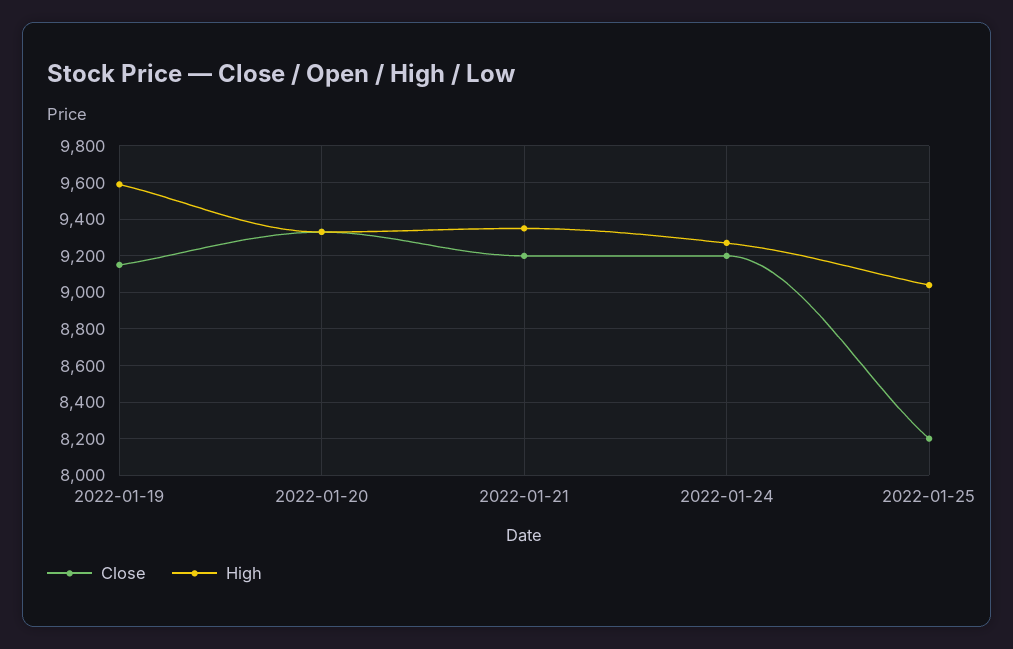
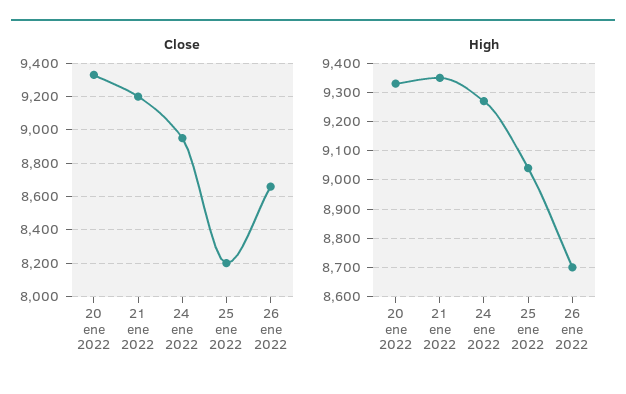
Close, 2022-01-19: 9150 -> none
High, 2022-01-19: 9600 -> none
Close, 2022-01-24: 9200 -> 8950
Close, 26 ene 2022: none -> 8650
High, 26 ene 2022: none -> 8700

